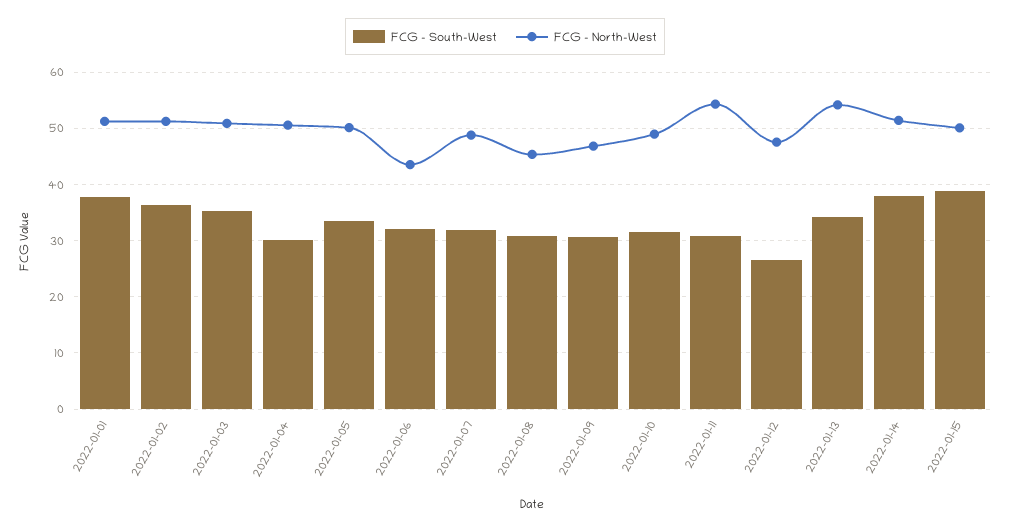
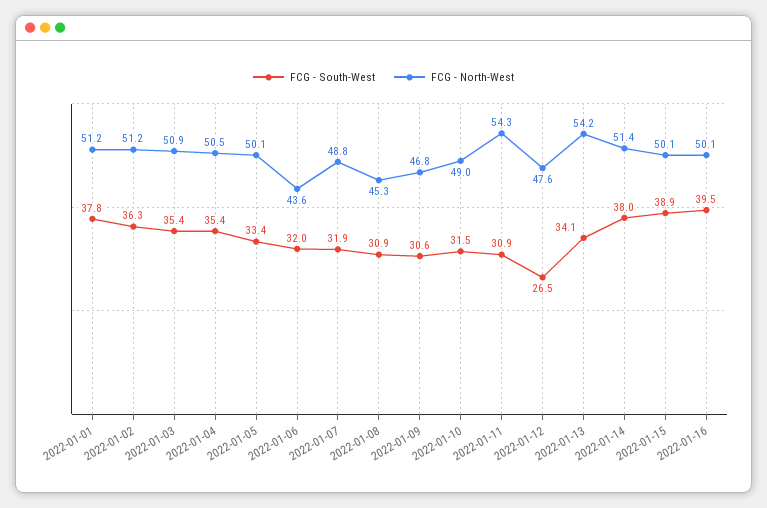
FCG - South-West, 2022-01-04: 30 -> 35.4
FCG - South-West, 2022-01-16: none -> 39.5
FCG - North-West, 2022-01-16: none -> 50.1

